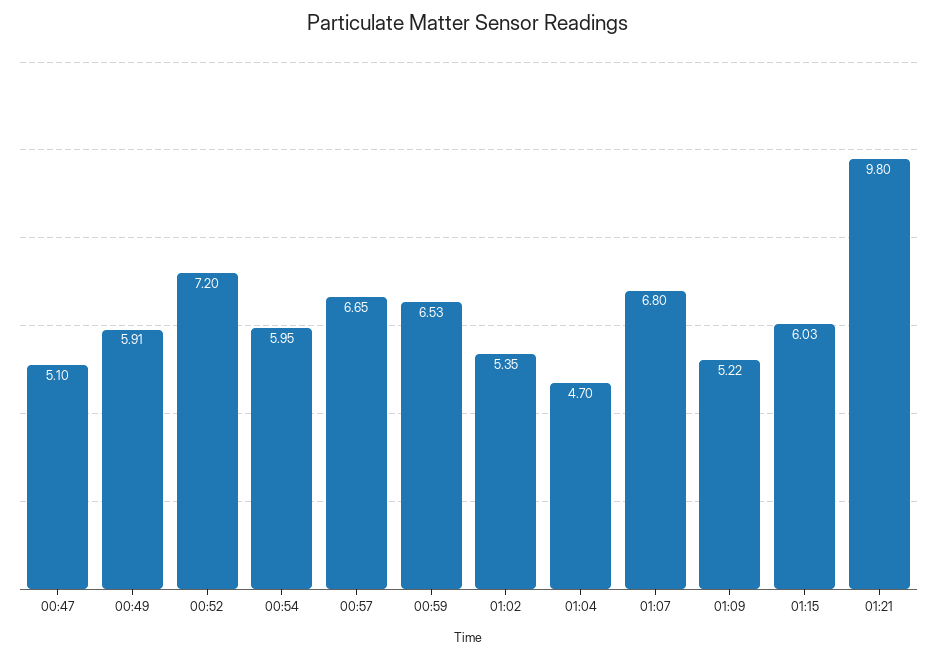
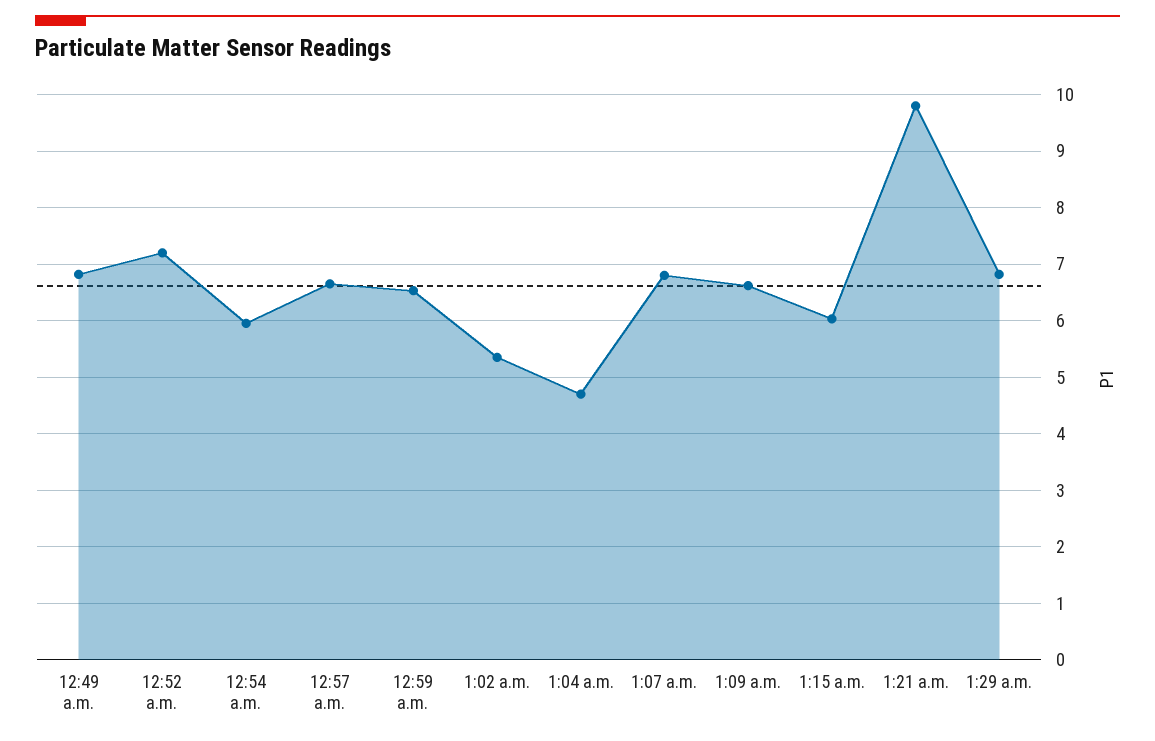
00:47: 5.1 -> none
00:49: 5.91 -> 6.8
01:09: 5.22 -> 6.6
1:29 a.m.: none -> 6.8

